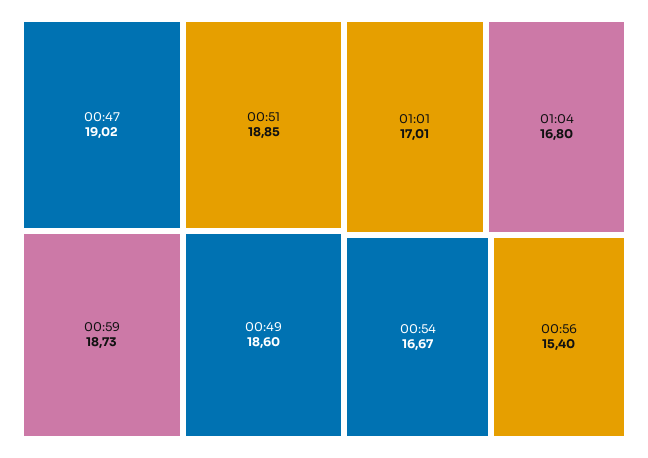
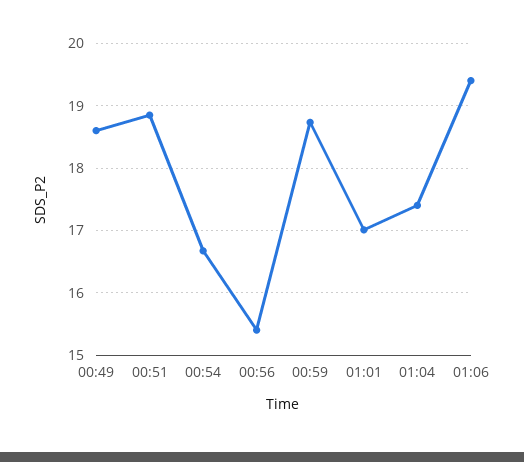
00:47: 19.02 -> none
01:04: 16.8 -> 17.4
01:06: none -> 19.4

